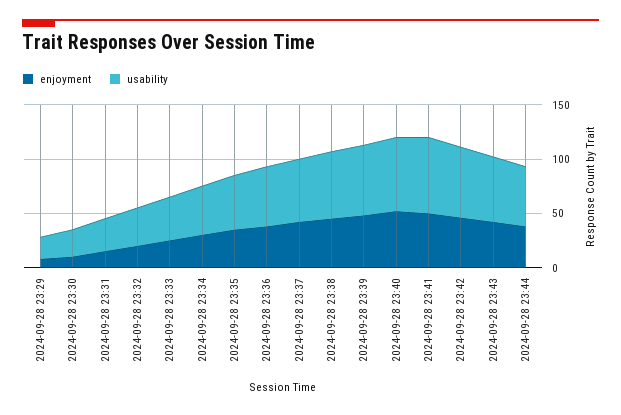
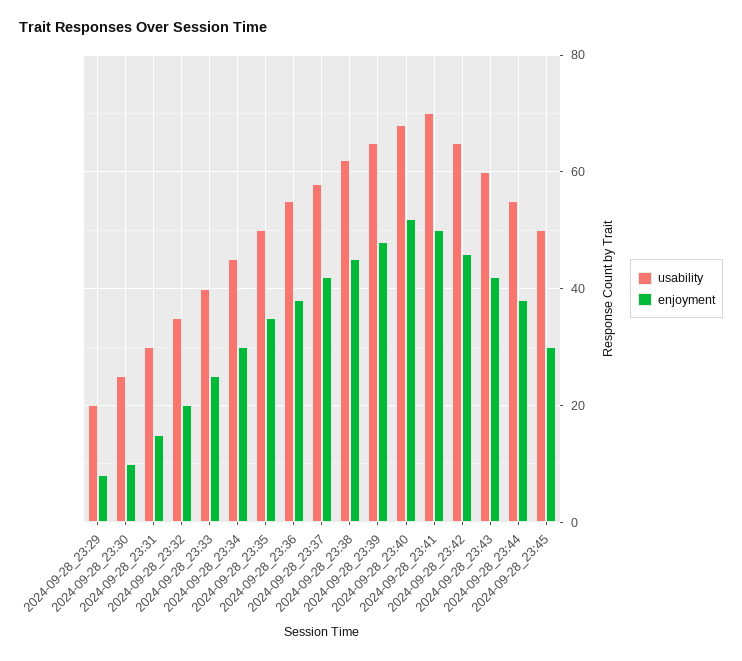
usability, 2024-09-28_23:45: none -> 50
enjoyment, 2024-09-28_23:45: none -> 30

